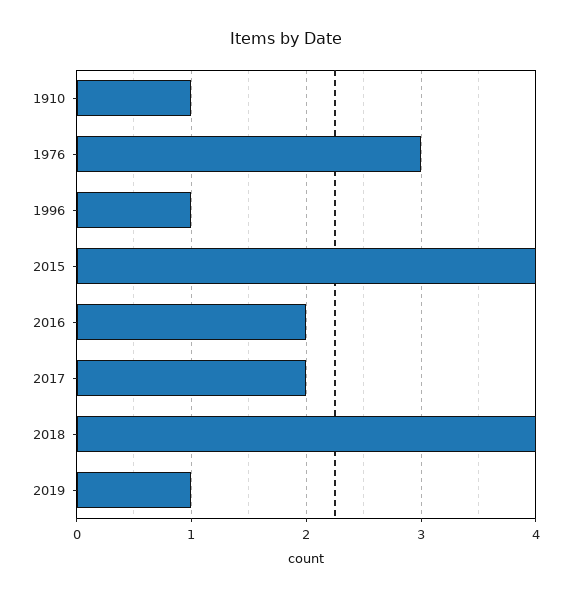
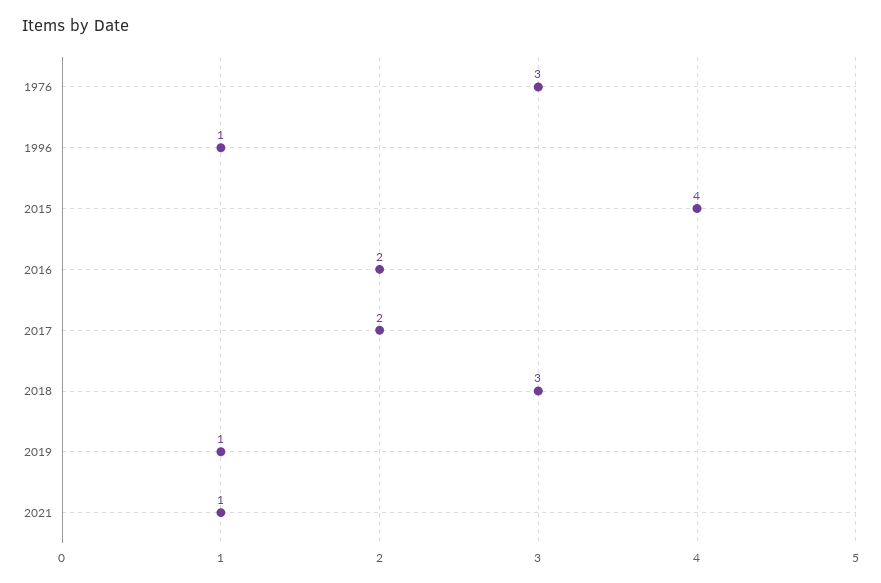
1910: 1 -> none
2018: 4 -> 3
2021: none -> 1

